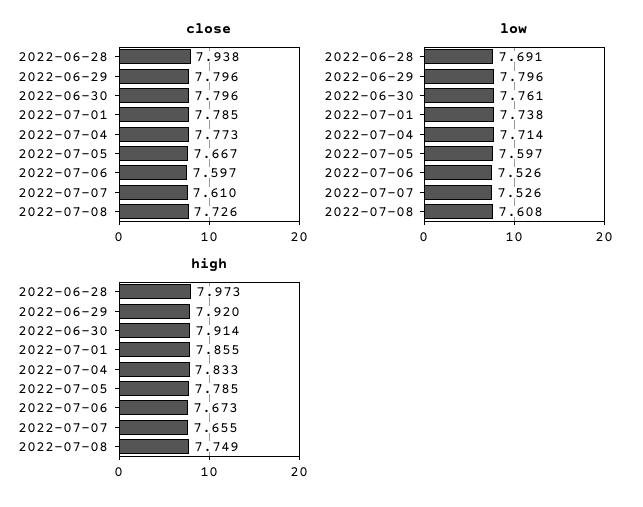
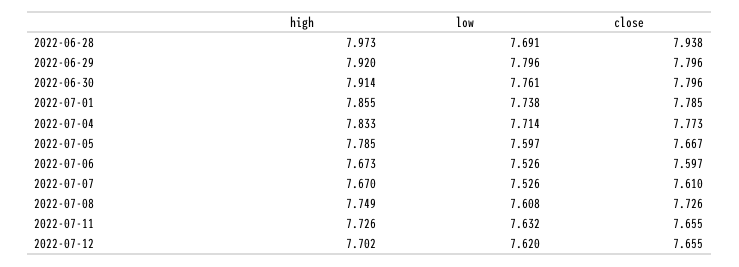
high, 2022-07-07: 7.655 -> 7.67
high, 2022-07-11: none -> 7.726
low, 2022-07-11: none -> 7.632
close, 2022-07-11: none -> 7.655
high, 2022-07-12: none -> 7.702
low, 2022-07-12: none -> 7.62
close, 2022-07-12: none -> 7.655

